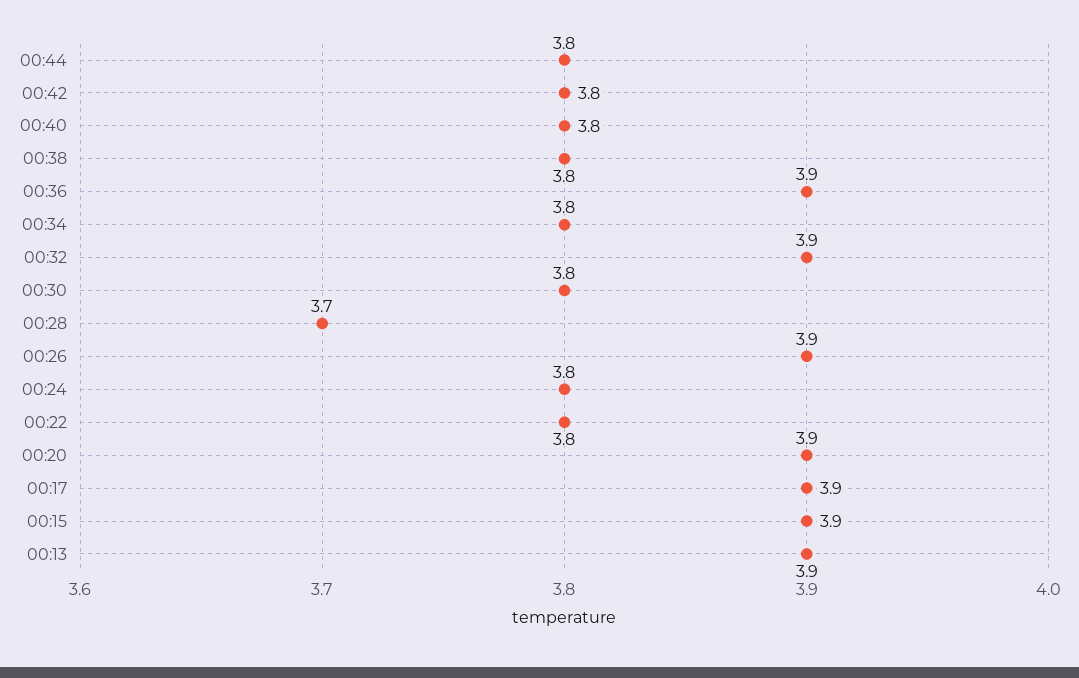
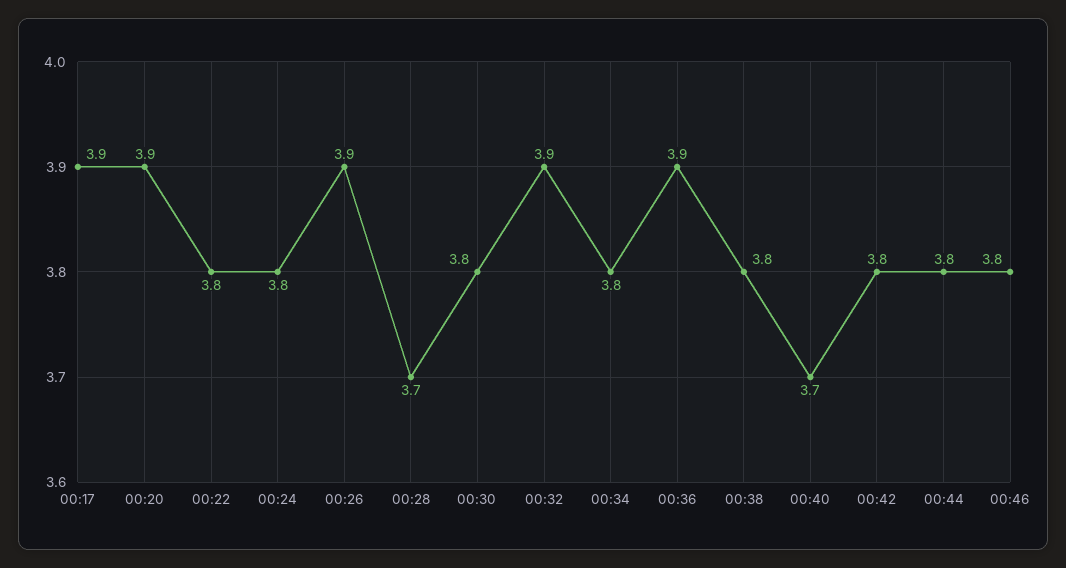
00:40: 3.8 -> 3.7
00:15: 3.9 -> none
00:13: 3.9 -> none
00:46: none -> 3.8

